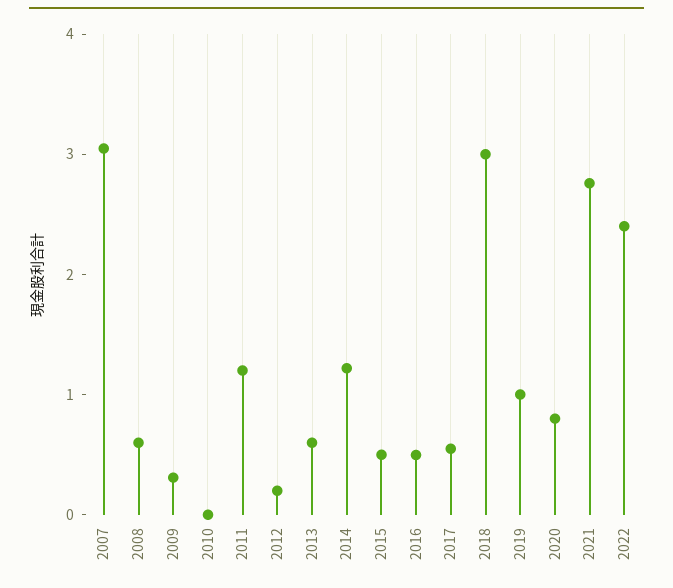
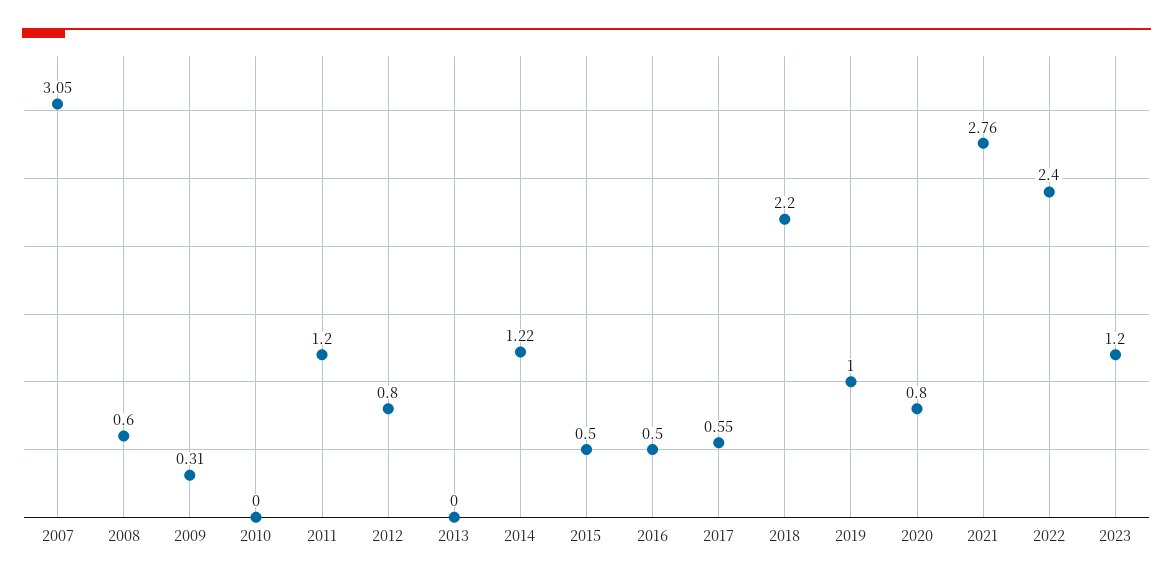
2012: 0.2 -> 0.8
2013: 0.6 -> 0
2018: 3 -> 2.2
2023: none -> 1.2

